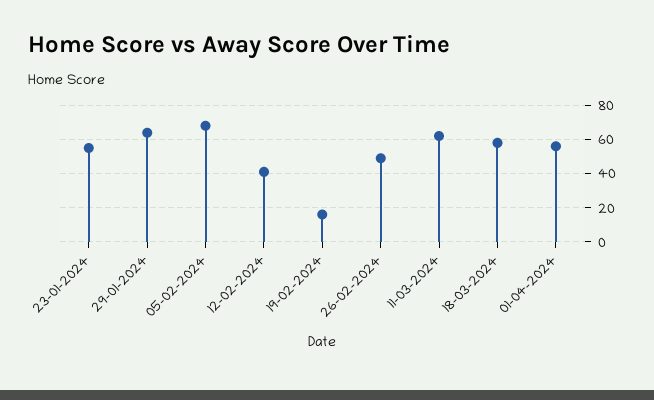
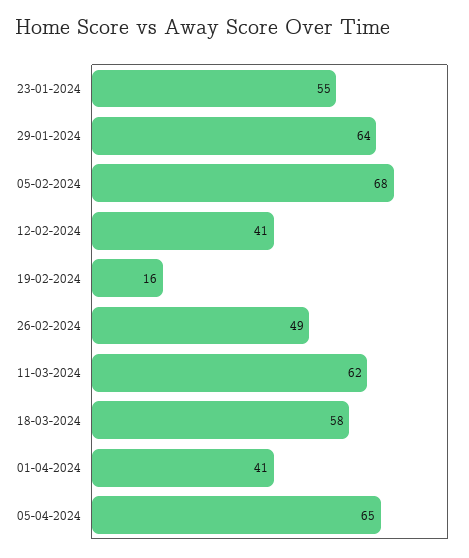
01-04-2024: 55 -> 41
05-04-2024: none -> 65

